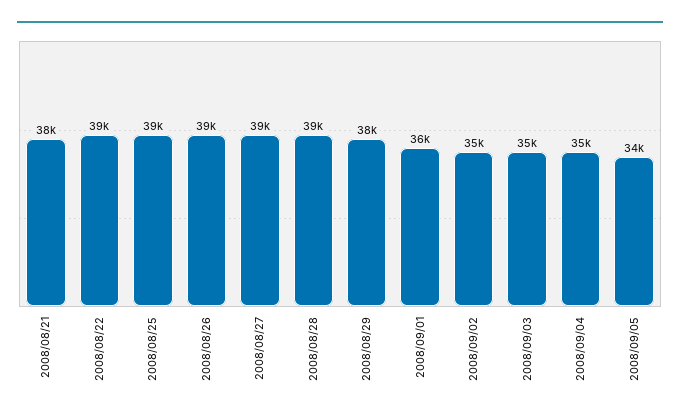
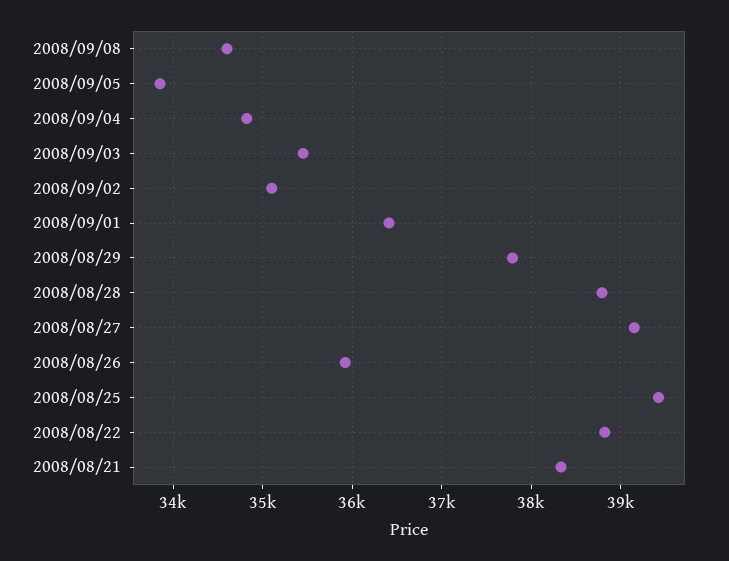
2008/08/26: 39000 -> 35900
2008/09/08: none -> 34600

